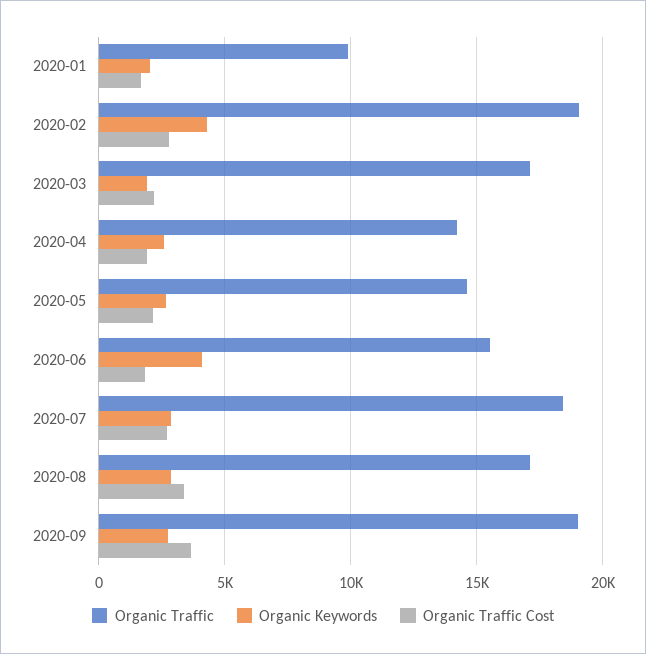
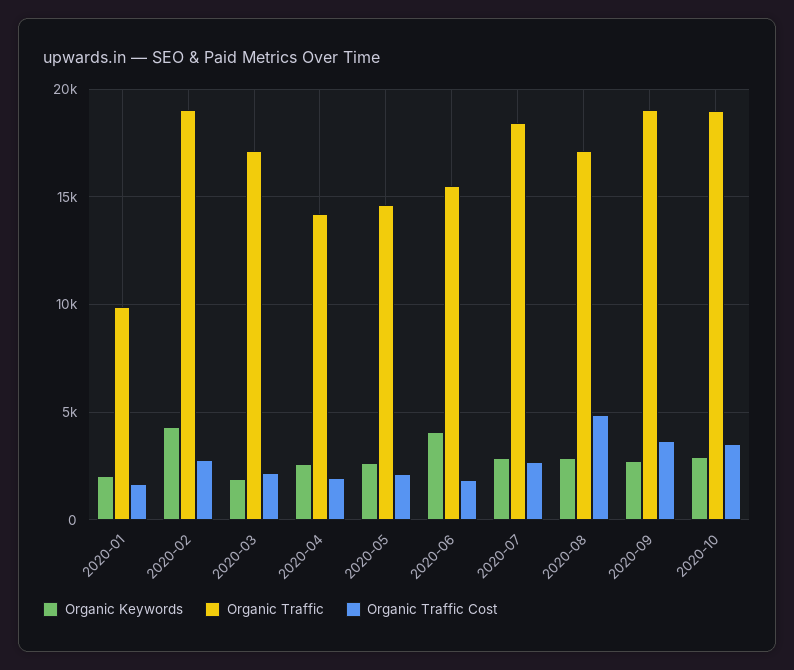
Organic Traffic Cost, 2020-08: 3500 -> 5000
Organic Keywords, 2020-10: none -> 3000
Organic Traffic, 2020-10: none -> 19000
Organic Traffic Cost, 2020-10: none -> 3500

